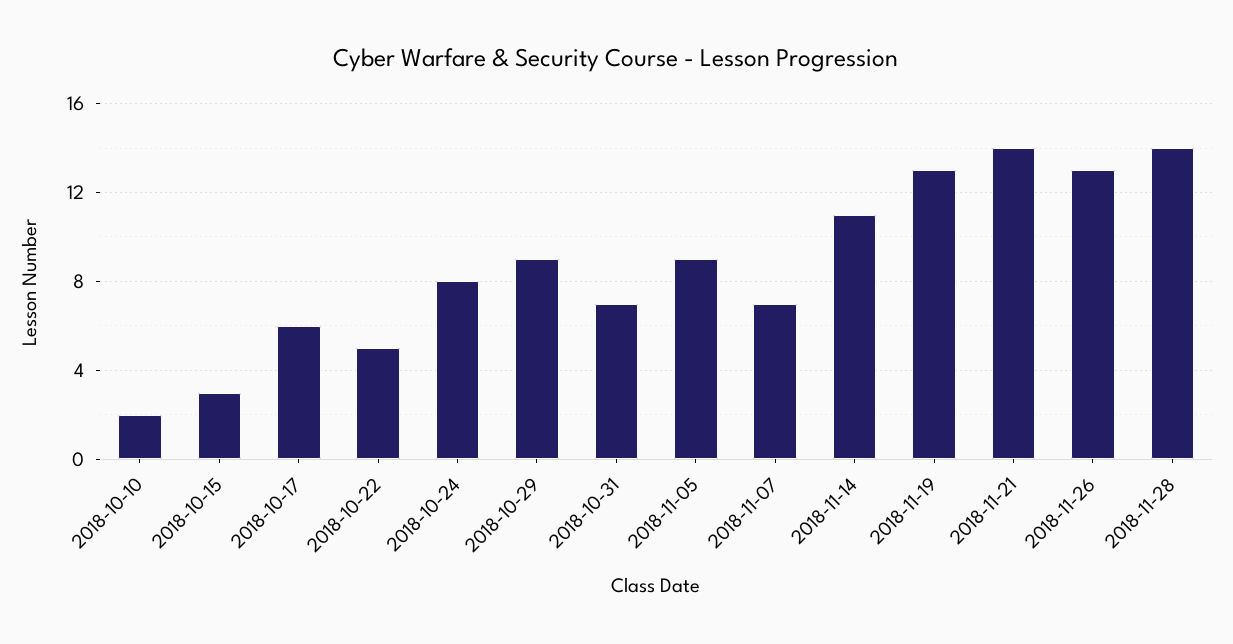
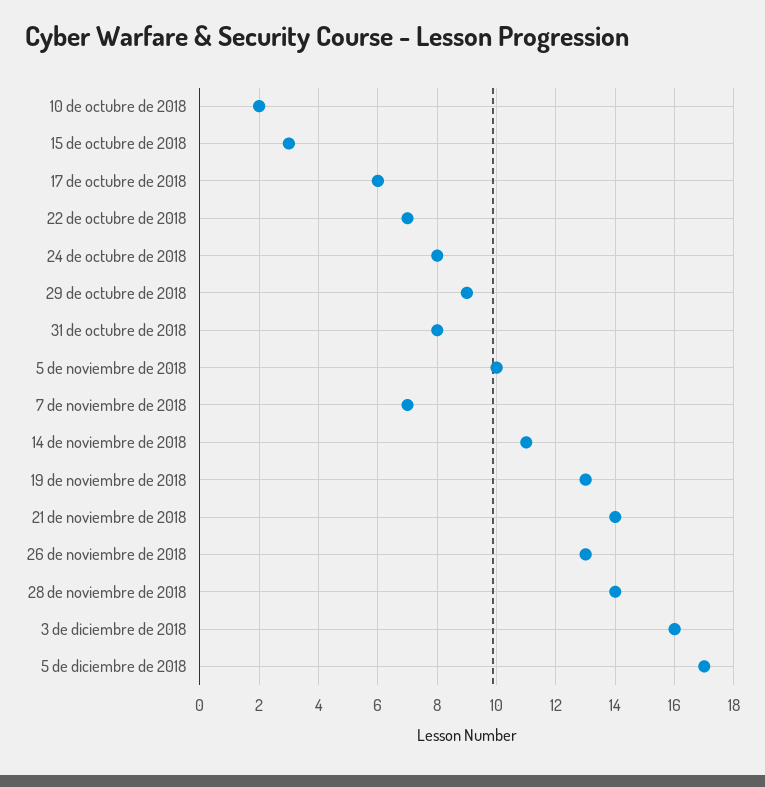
2018-10-22: 5 -> 7
2018-10-31: 7 -> 8
2018-11-05: 9 -> 10
3 de diciembre de 2018: none -> 16
5 de diciembre de 2018: none -> 17

